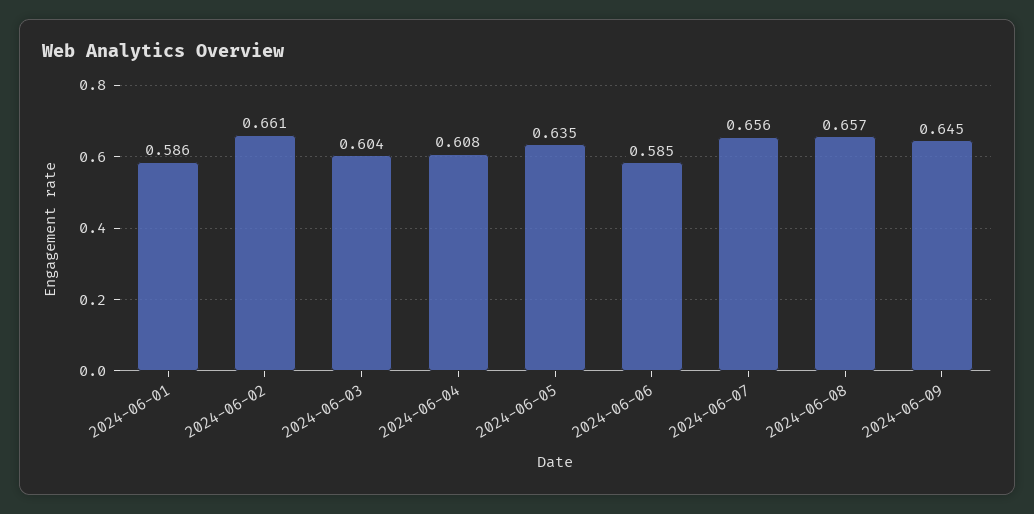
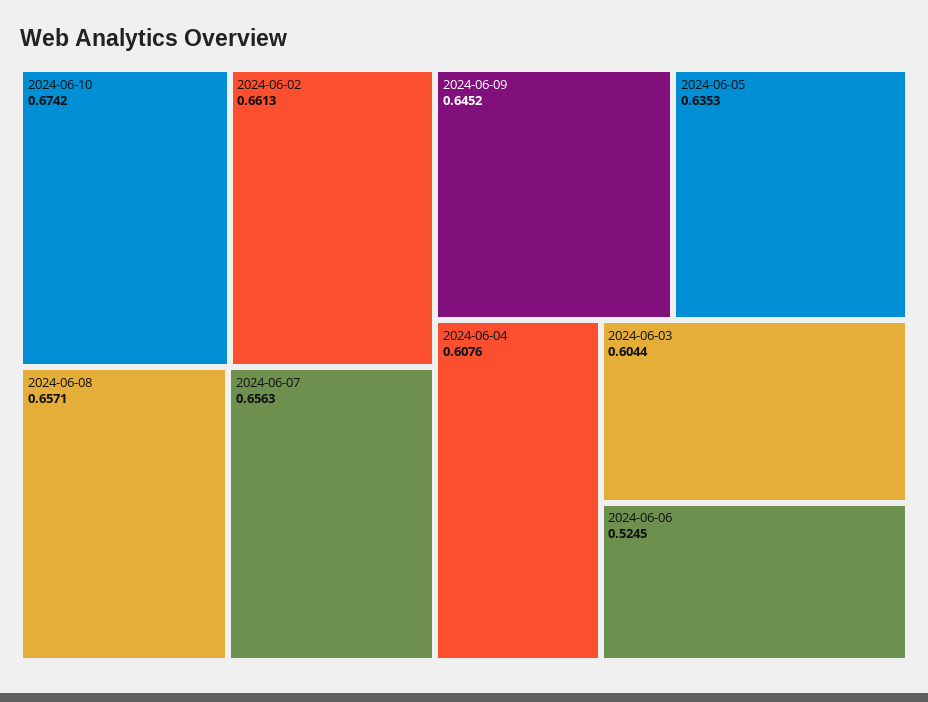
2024-06-01: 0.586 -> none
2024-06-06: 0.585 -> 0.5245
2024-06-10: none -> 0.6742

